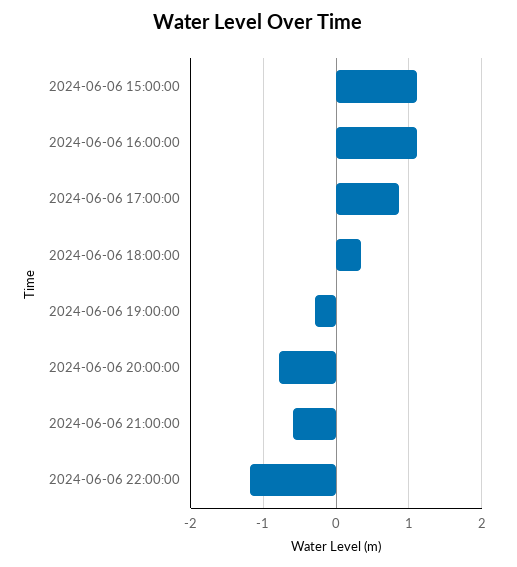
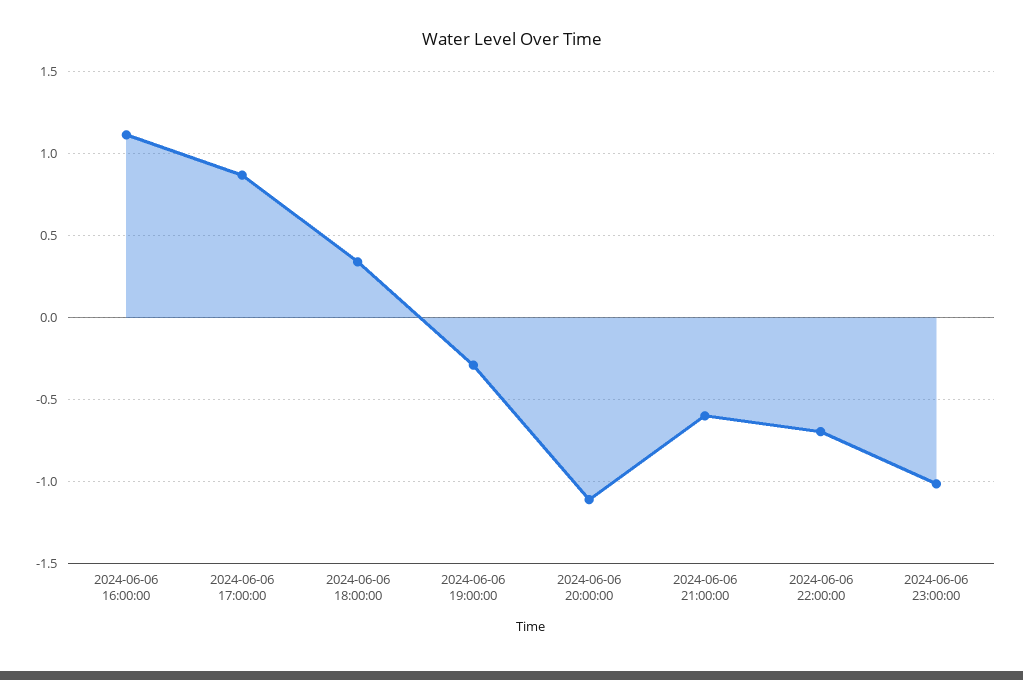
2024-06-06 15:00:00: 1.1 -> none
2024-06-06 20:00:00: -0.8 -> -1.1
2024-06-06 22:00:00: -1.2 -> -0.7
2024-06-06 23:00:00: none -> -1

